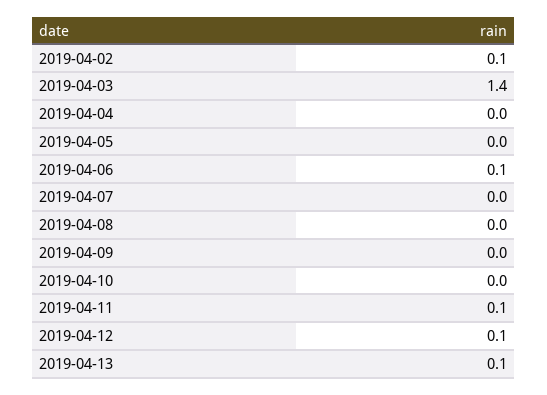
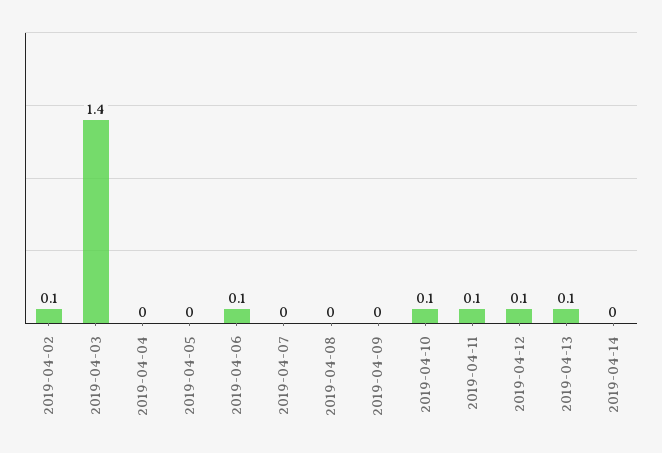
2019-04-10: 0 -> 0.1
2019-04-14: none -> 0

